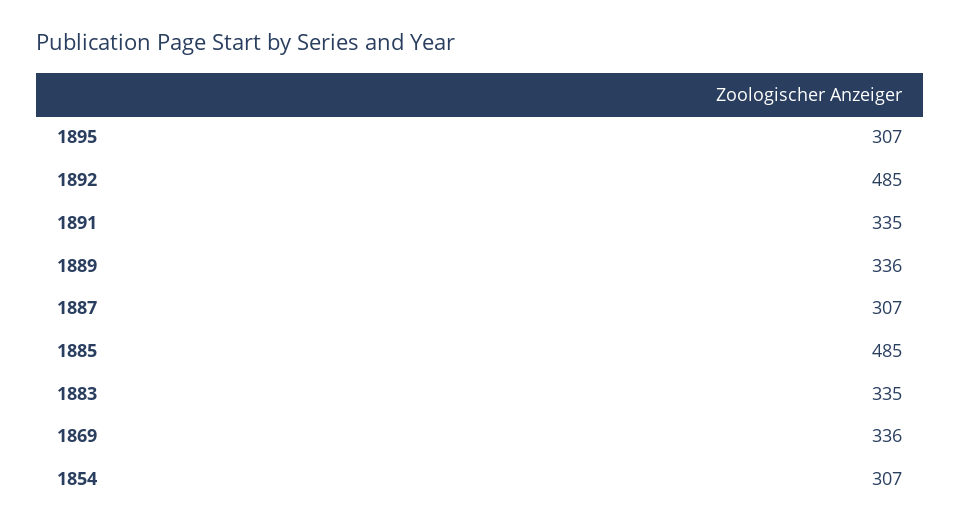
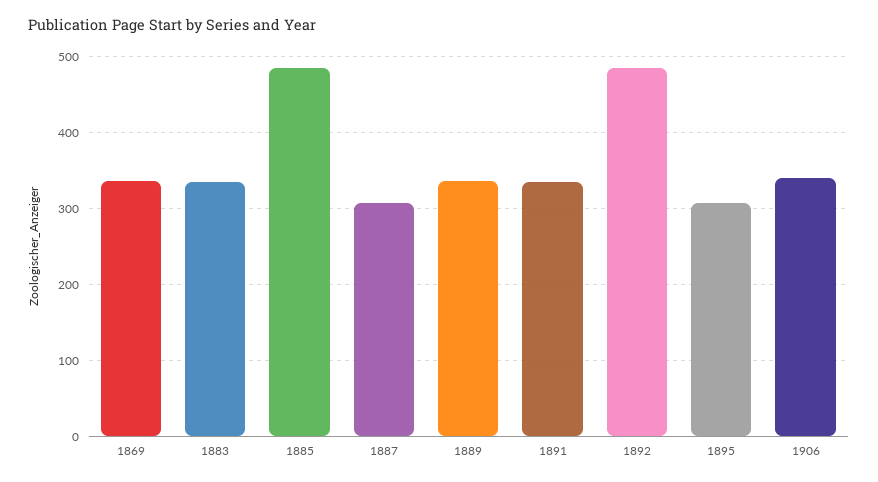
1854: 307 -> none
1906: none -> 340

